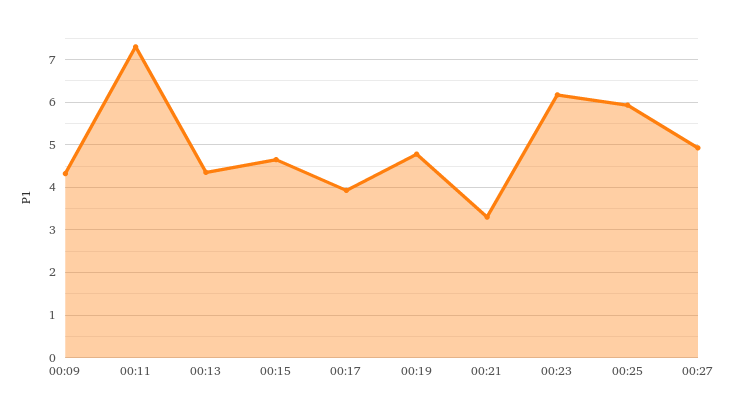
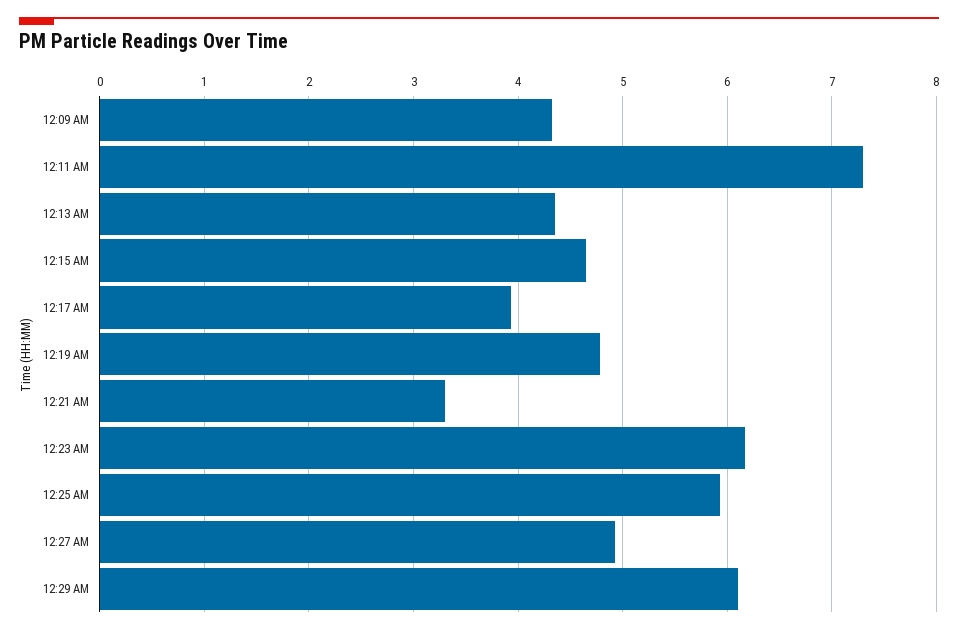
12:29 AM: none -> 6.1

